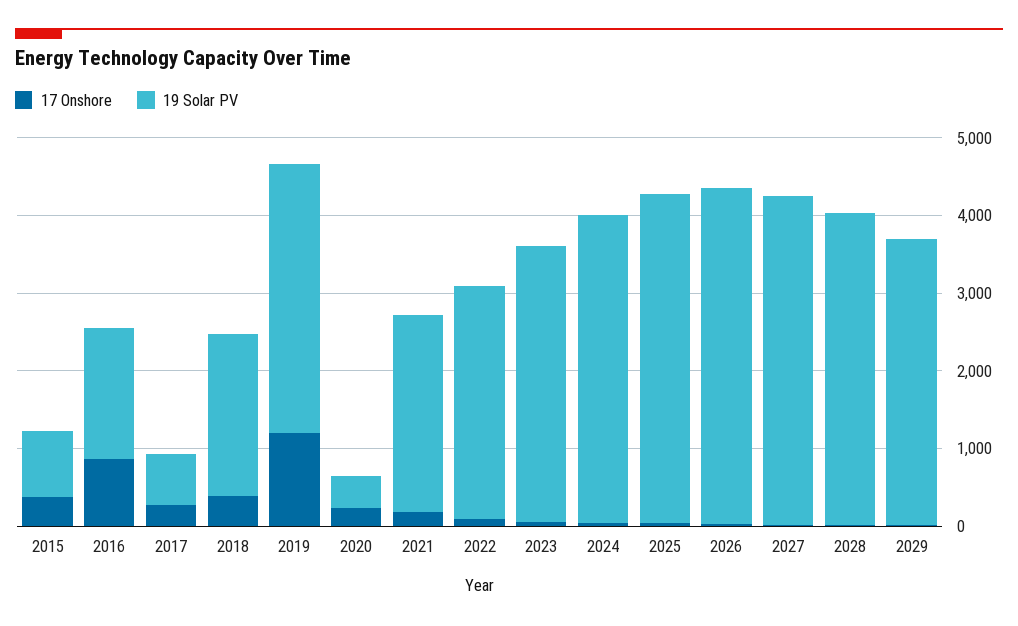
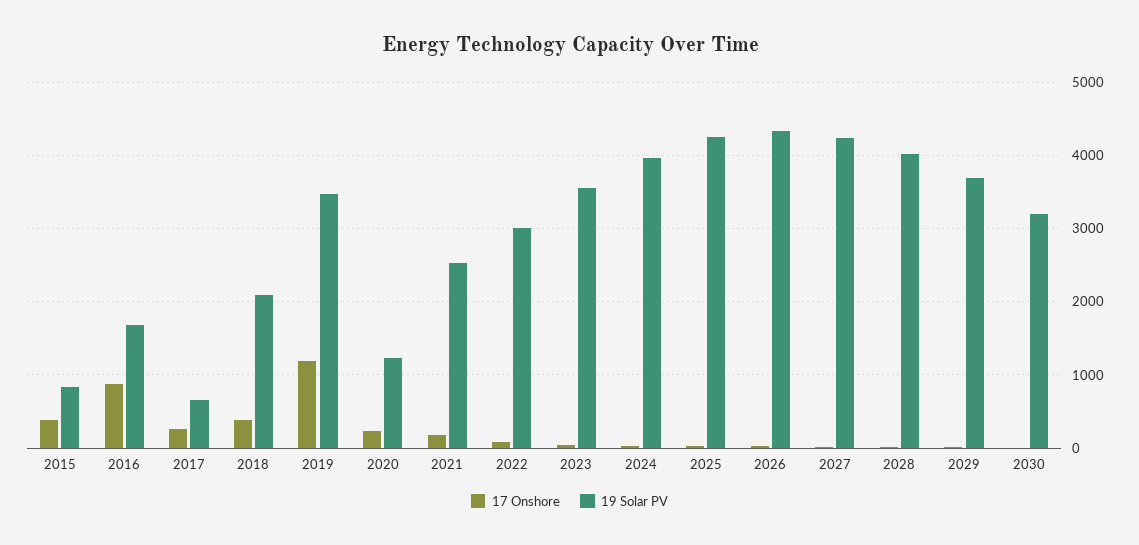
19 Solar PV, 2020: 400 -> 1200
17 Onshore, 2030: none -> 0
19 Solar PV, 2030: none -> 3200

